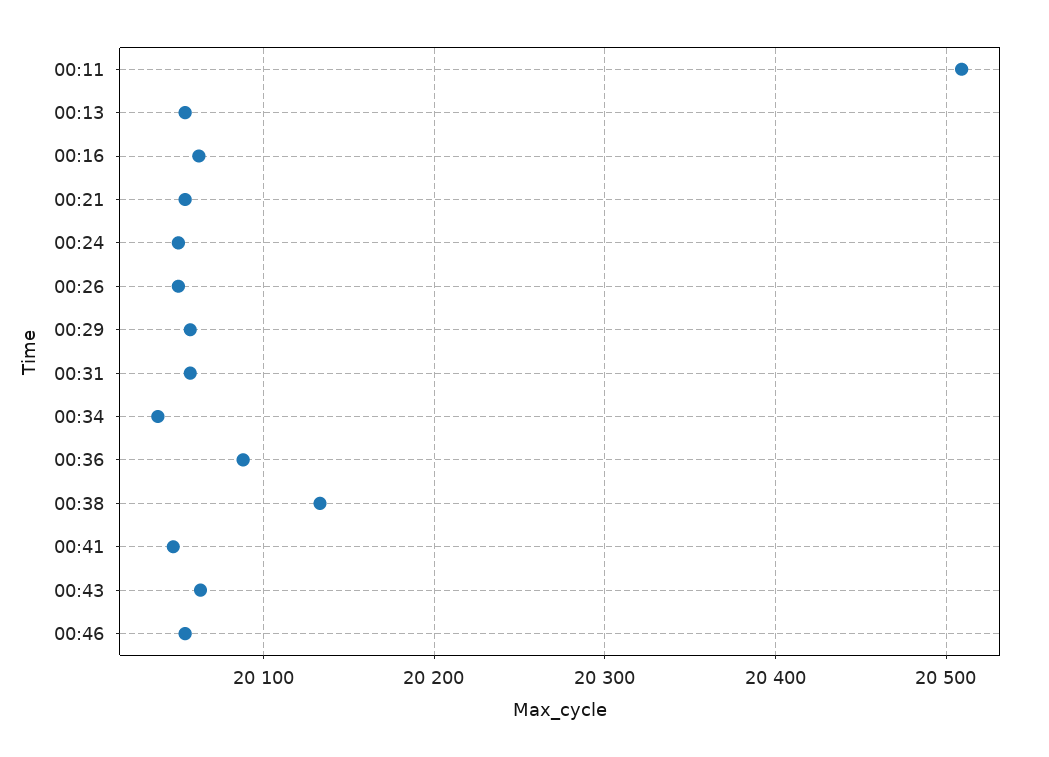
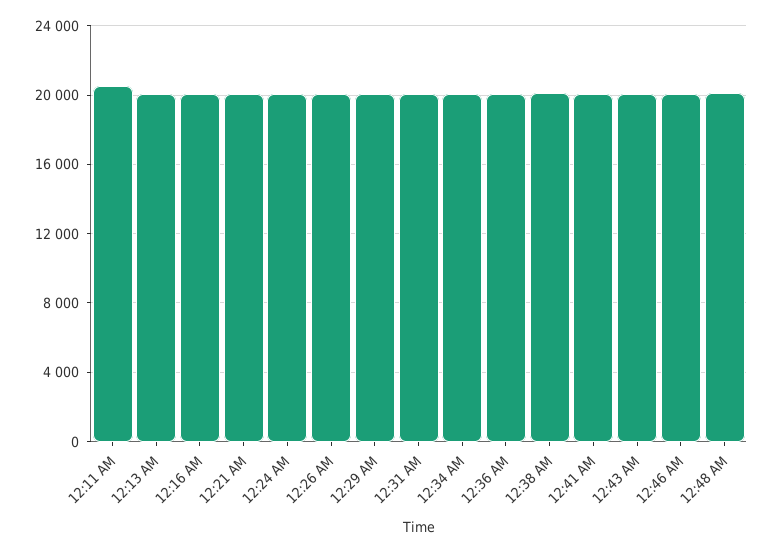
12:48 AM: none -> 20000

